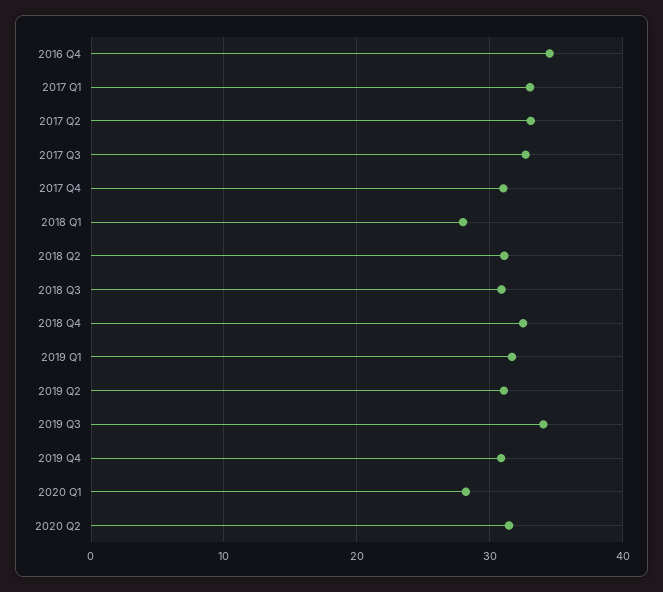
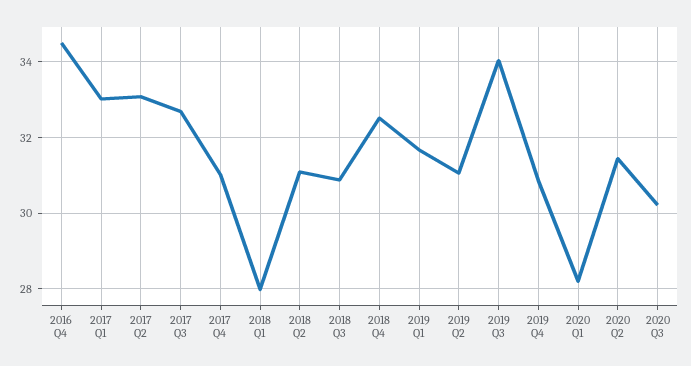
2020 Q3: none -> 30.2

